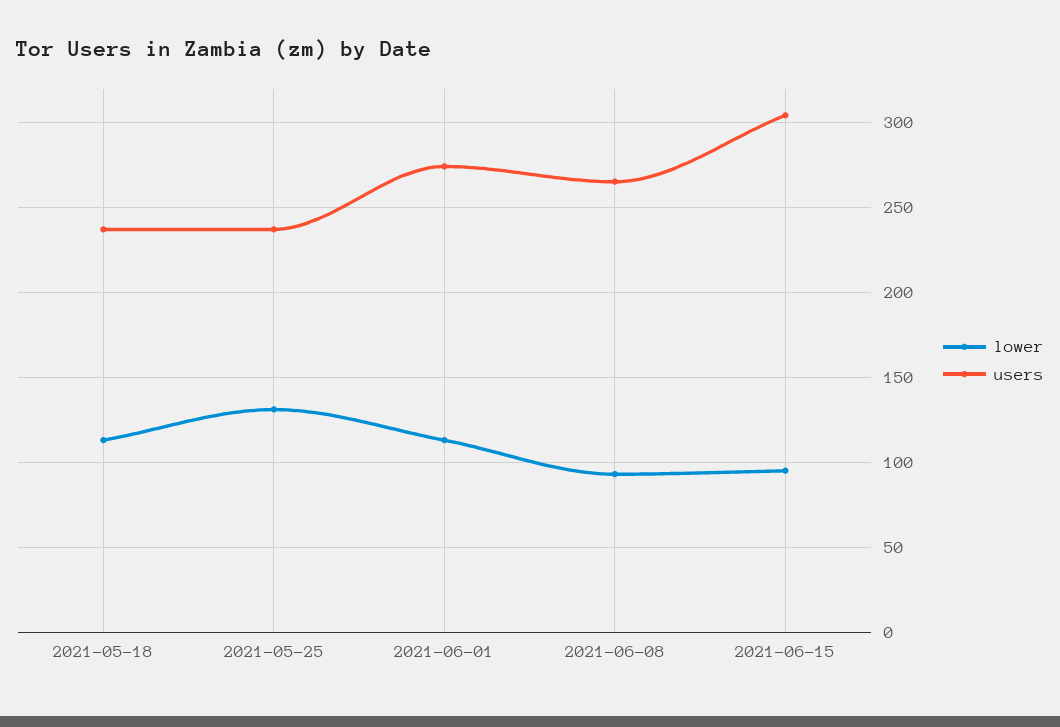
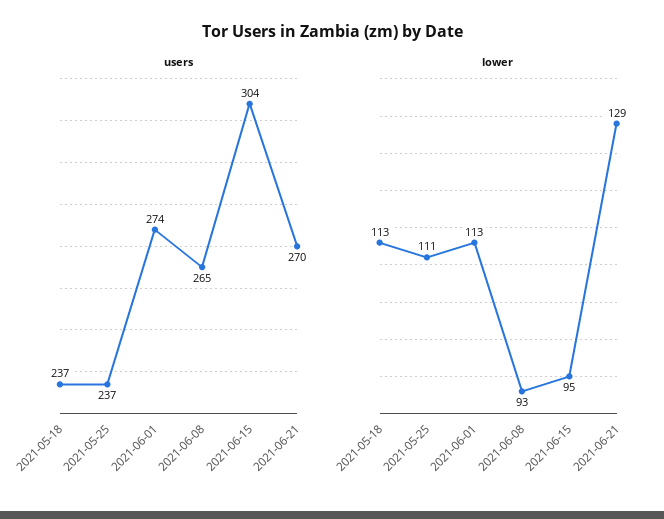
lower, 2021-05-25: 130 -> 111
users, 2021-06-21: none -> 270
lower, 2021-06-21: none -> 129

